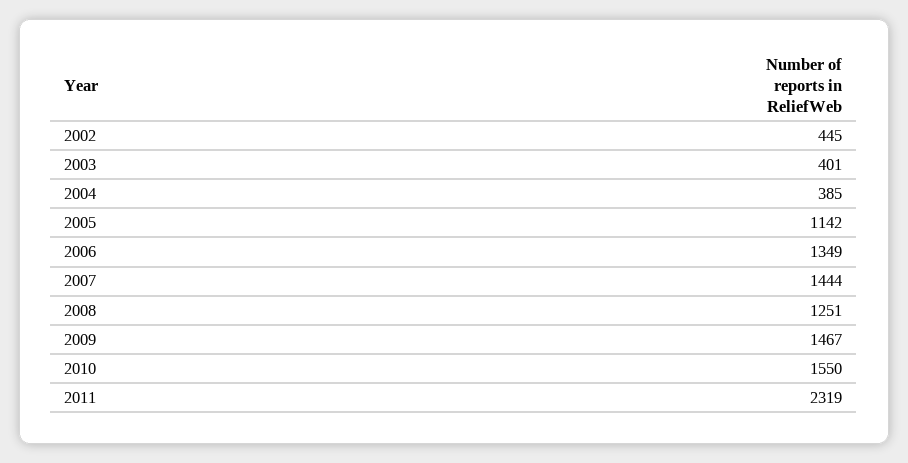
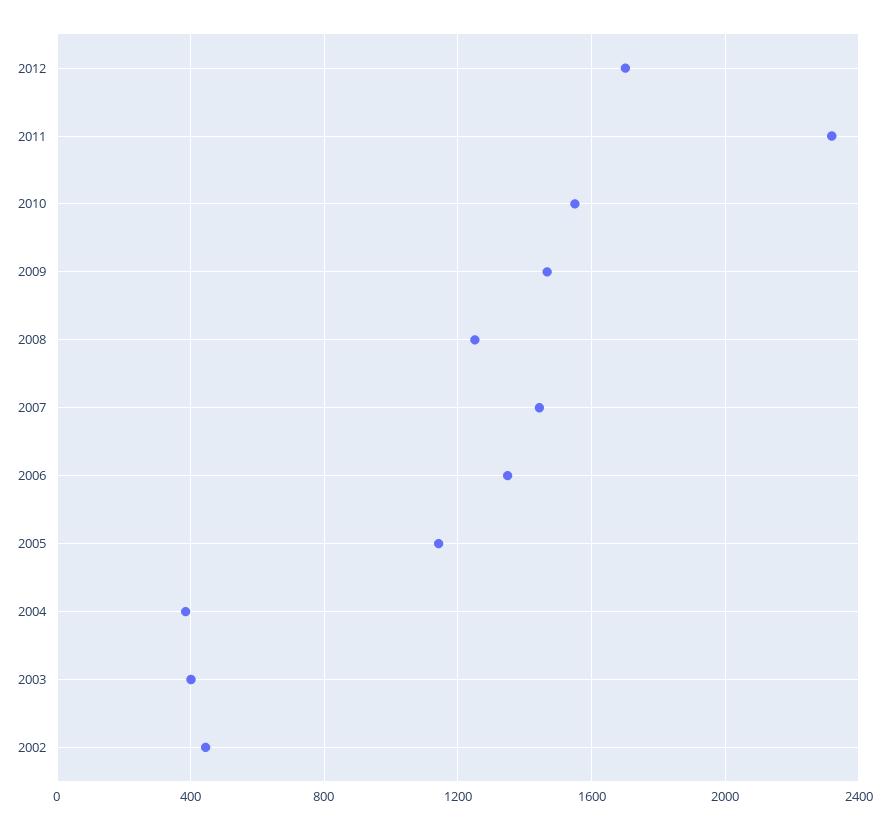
2012: none -> 1700

